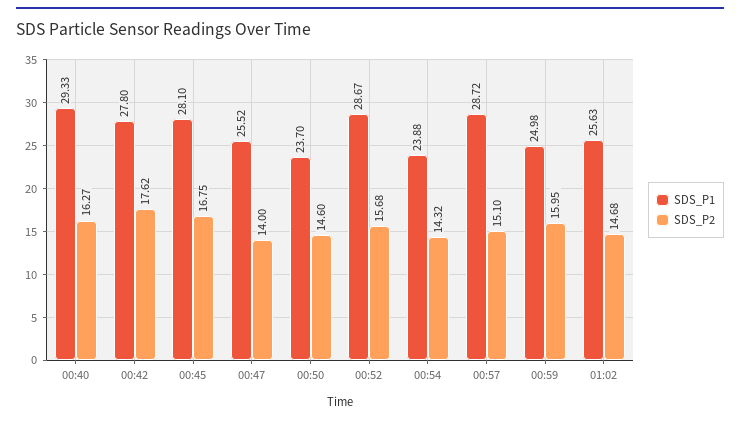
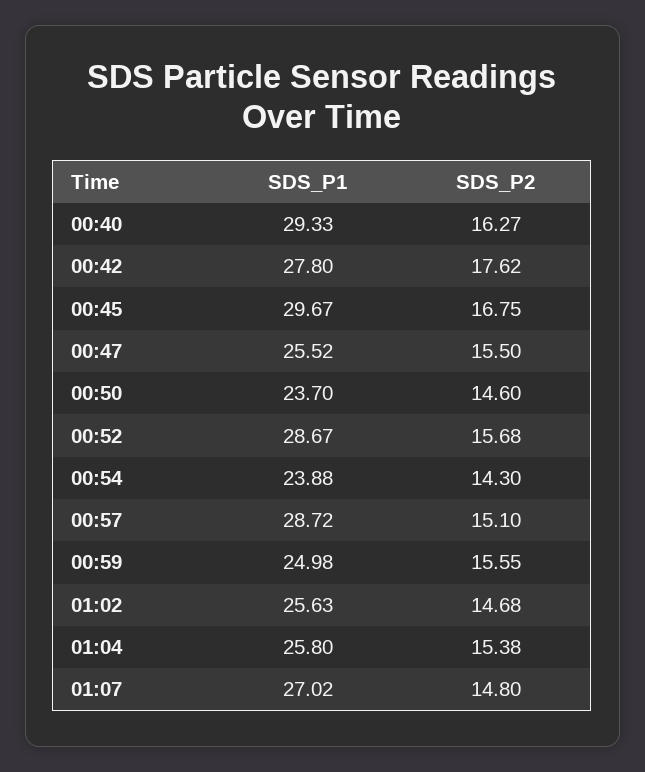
SDS_P1, 00:45: 28.1 -> 29.67
SDS_P2, 00:47: 14 -> 15.5
SDS_P2, 00:54: 14.32 -> 14.3
SDS_P2, 00:59: 15.95 -> 15.55
SDS_P1, 01:04: none -> 25.8
SDS_P2, 01:04: none -> 15.38
SDS_P1, 01:07: none -> 27.02
SDS_P2, 01:07: none -> 14.8

